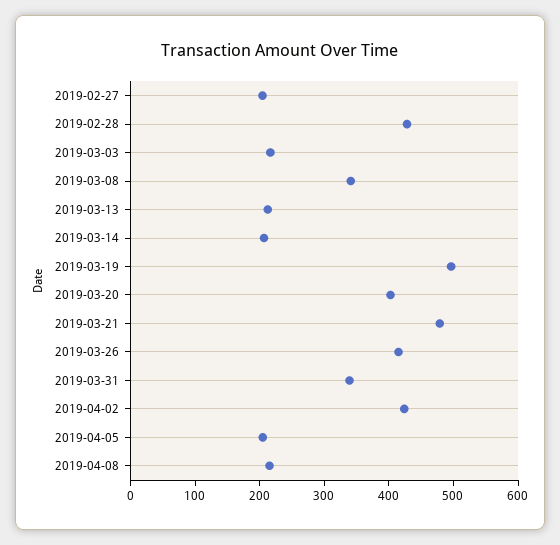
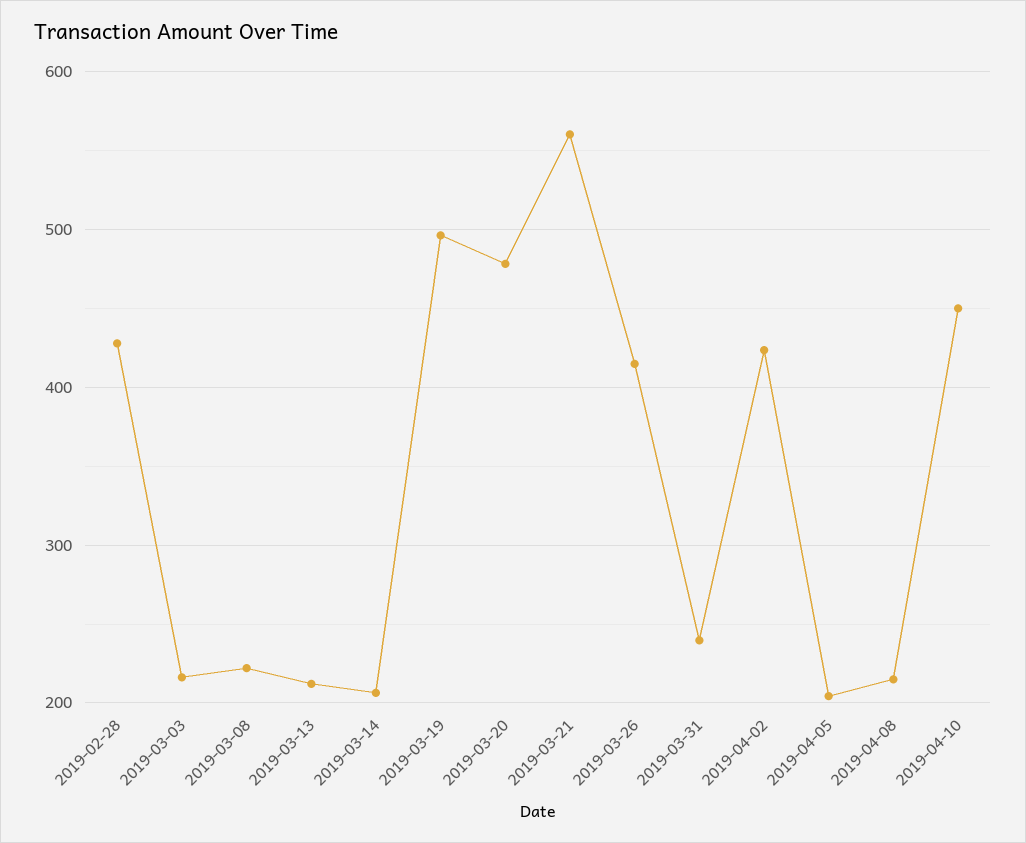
2019-02-27: 200 -> none
2019-03-08: 340 -> 220
2019-03-20: 400 -> 480
2019-03-21: 480 -> 560
2019-03-31: 340 -> 240
2019-04-10: none -> 450

